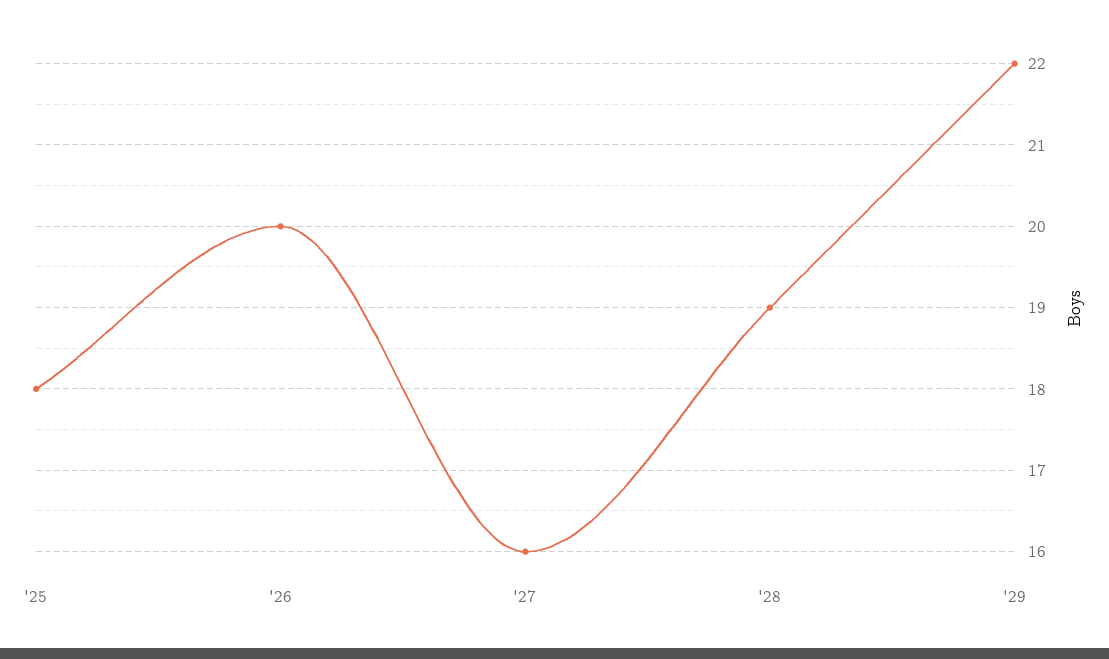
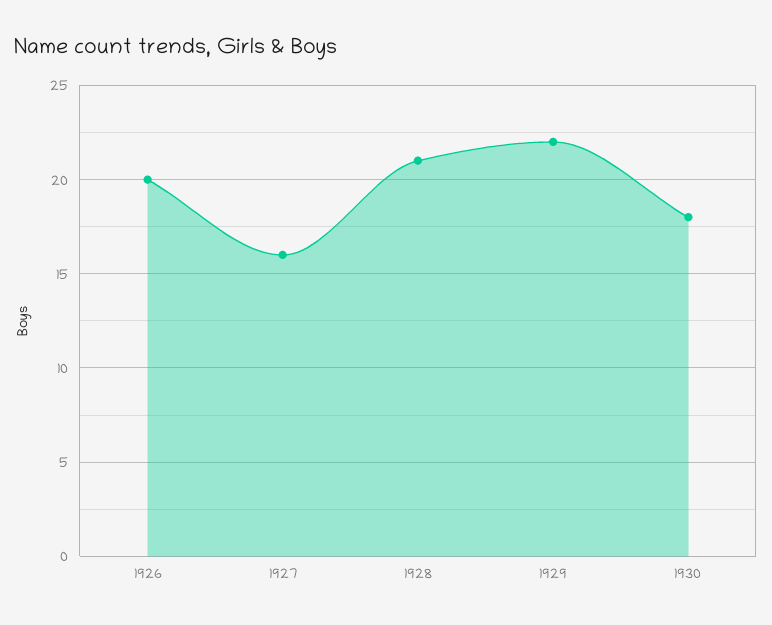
'25: 18 -> none
'28: 19 -> 21
1930: none -> 18

